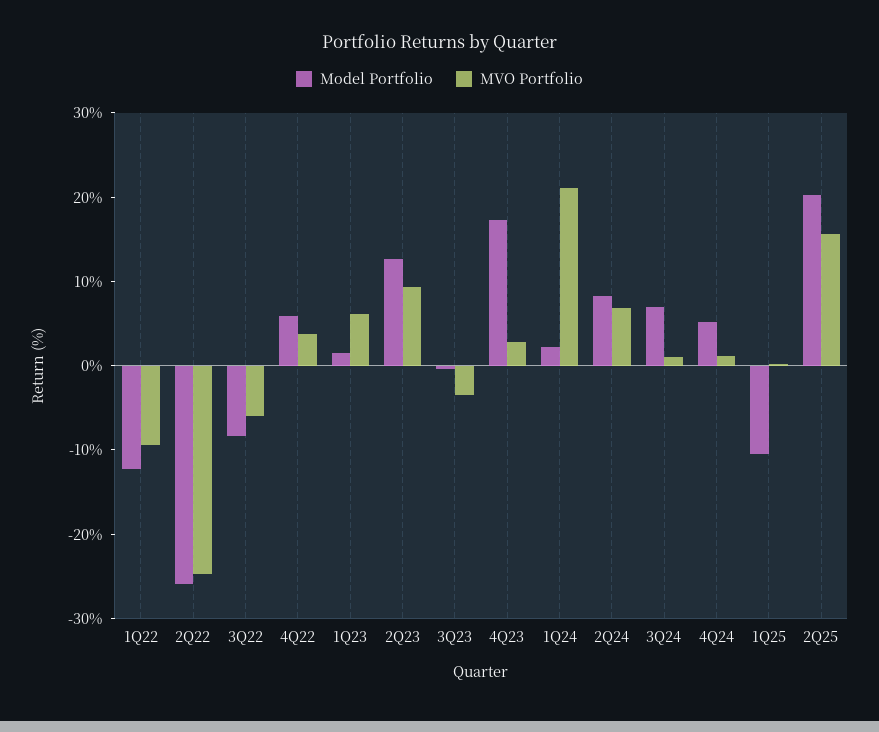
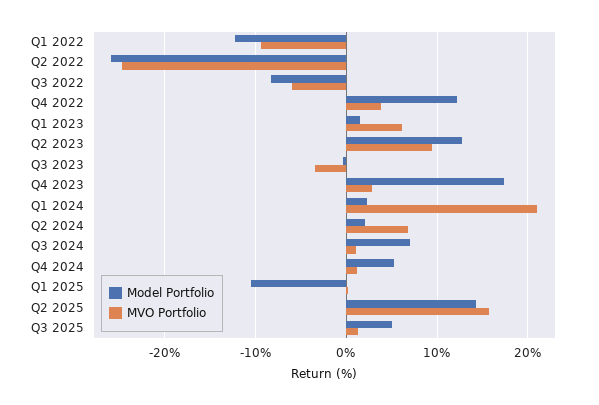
Model Portfolio, 4Q22: 6 -> 12
Model Portfolio, 2Q24: 8 -> 2
Model Portfolio, 2Q25: 20 -> 14
Model Portfolio, Q3 2025: none -> 5
MVO Portfolio, Q3 2025: none -> 1

